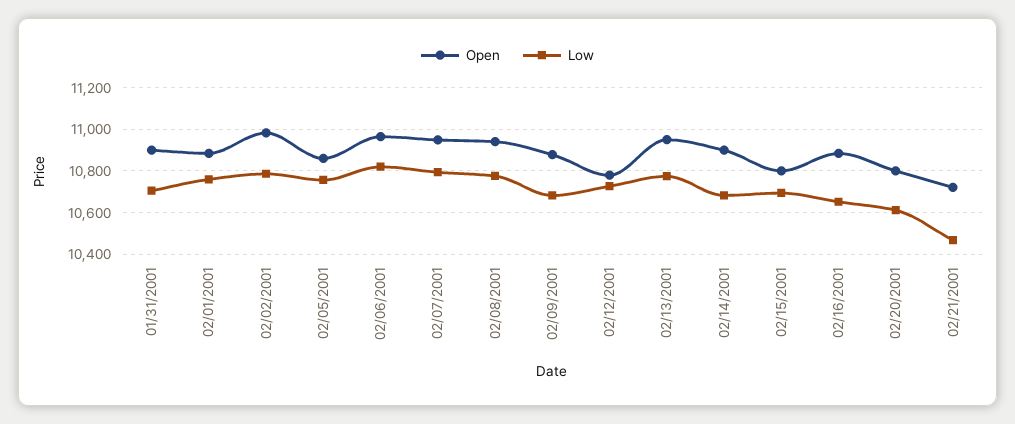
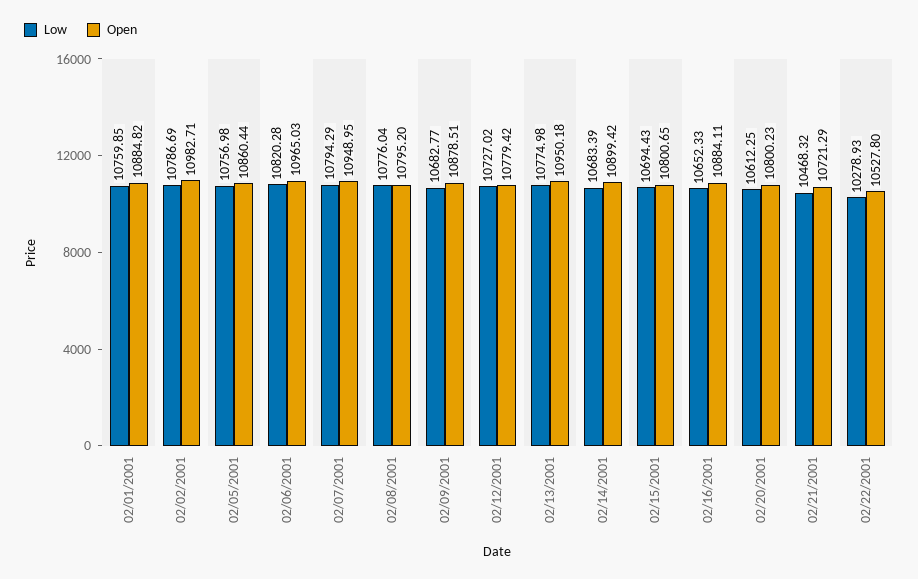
Open, 01/31/2001: 10900 -> none
Low, 01/31/2001: 10700 -> none
Open, 02/08/2001: 10950 -> 10795.2
Low, 02/22/2001: none -> 10278.93
Open, 02/22/2001: none -> 10527.8

